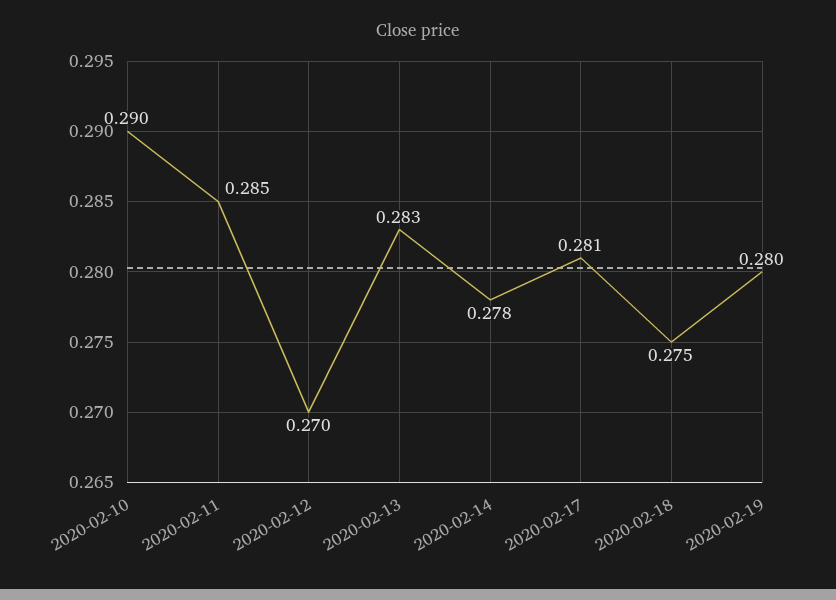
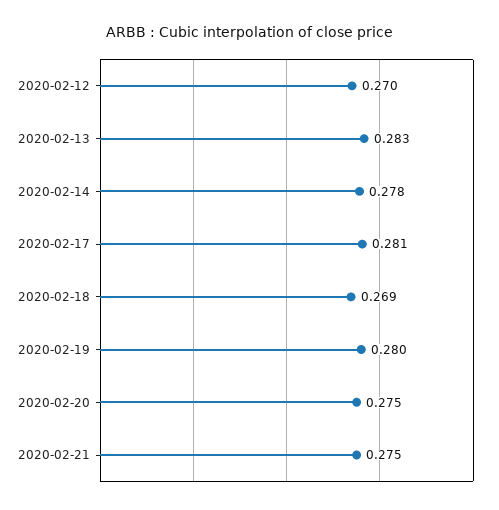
2020-02-10: 0.29 -> none
2020-02-11: 0.285 -> none
2020-02-18: 0.275 -> 0.269
2020-02-20: none -> 0.275
2020-02-21: none -> 0.275

